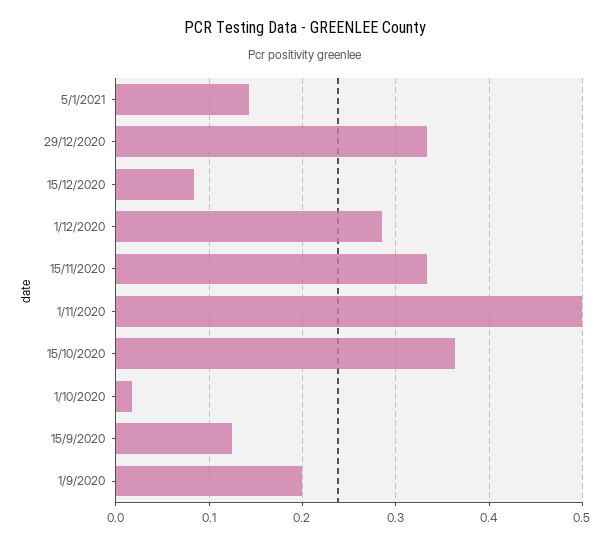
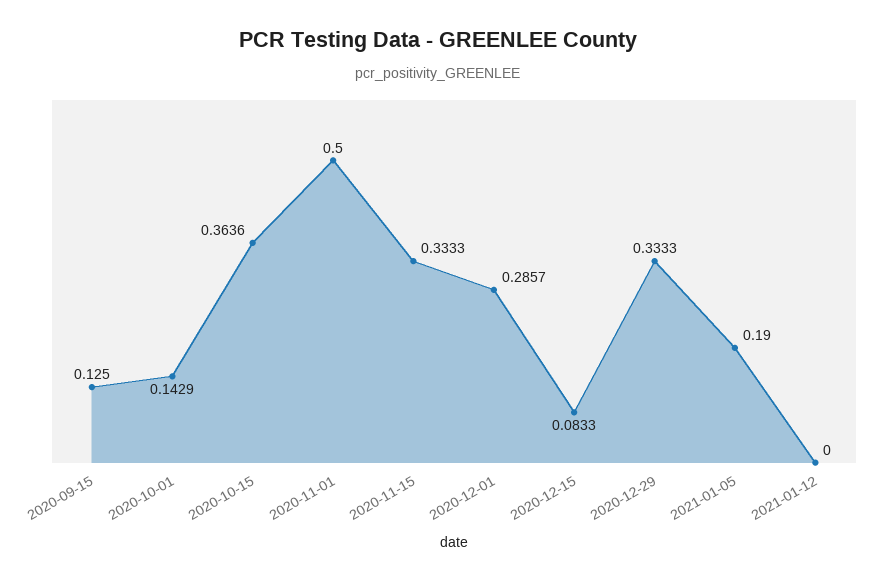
5/1/2021: 0.14 -> 0.19
1/10/2020: 0.02 -> 0.1429
1/9/2020: 0.2 -> none
2021-01-12: none -> 0

